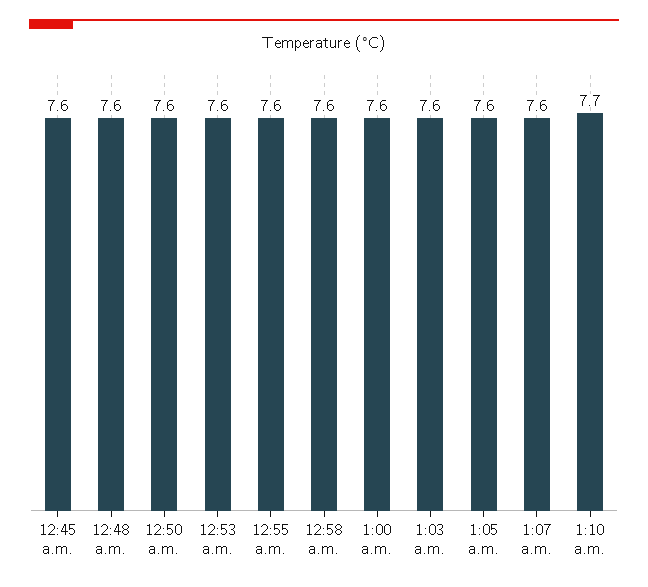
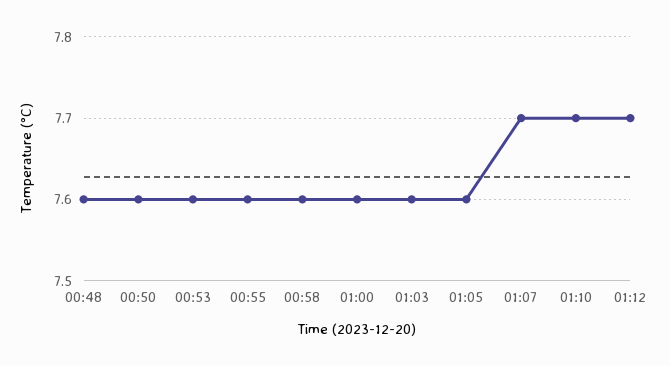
12:45 a.m.: 7.6 -> none
1:07 a.m.: 7.6 -> 7.7
01:12: none -> 7.7

